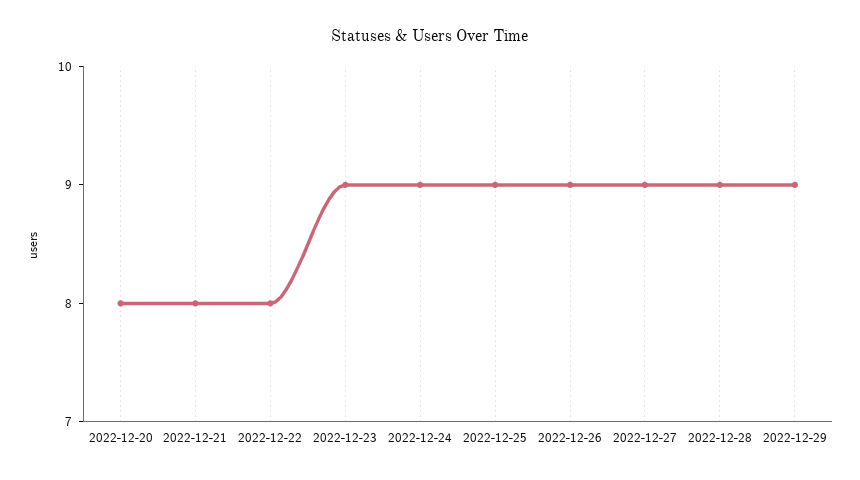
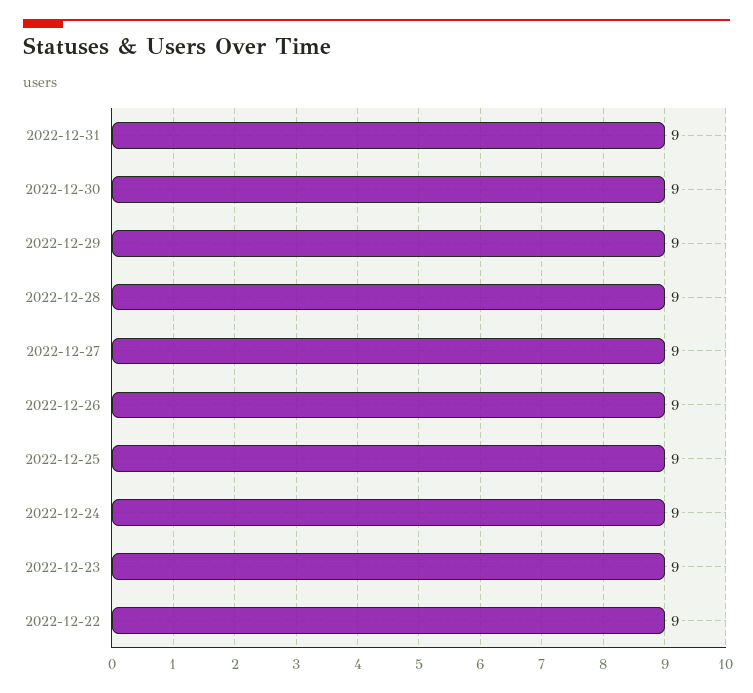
2022-12-20: 8 -> none
2022-12-21: 8 -> none
2022-12-22: 8 -> 9
2022-12-31: none -> 9
2022-12-30: none -> 9

